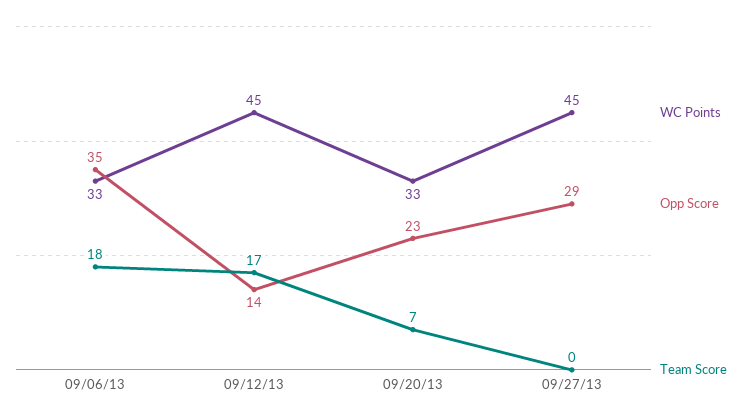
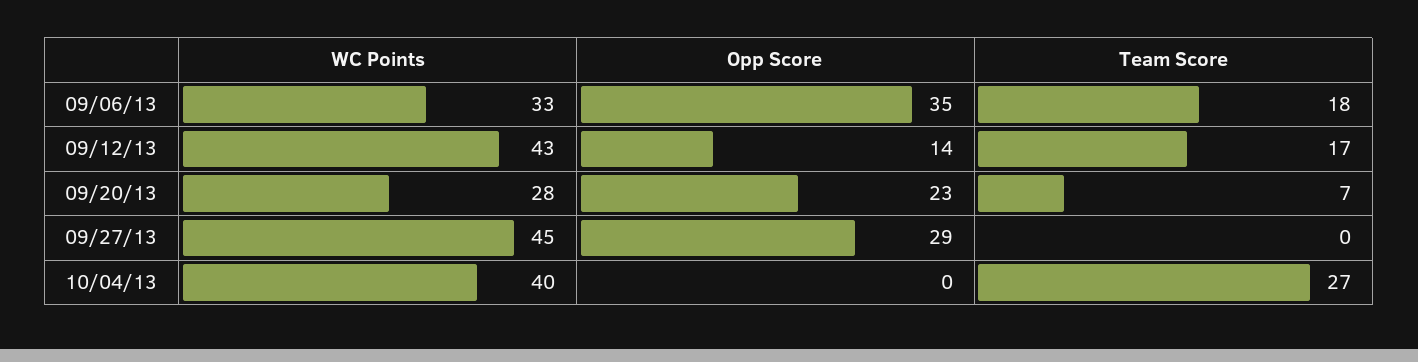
WC Points, 09/12/13: 45 -> 43
WC Points, 09/20/13: 33 -> 28
WC Points, 10/04/13: none -> 40
Opp Score, 10/04/13: none -> 0
Team Score, 10/04/13: none -> 27

